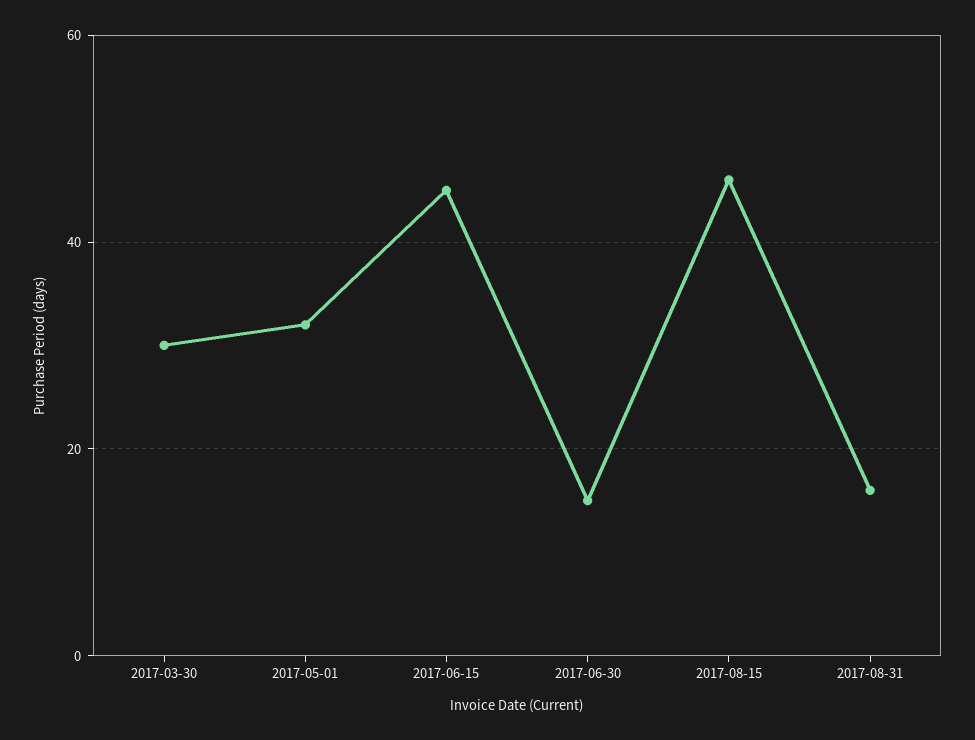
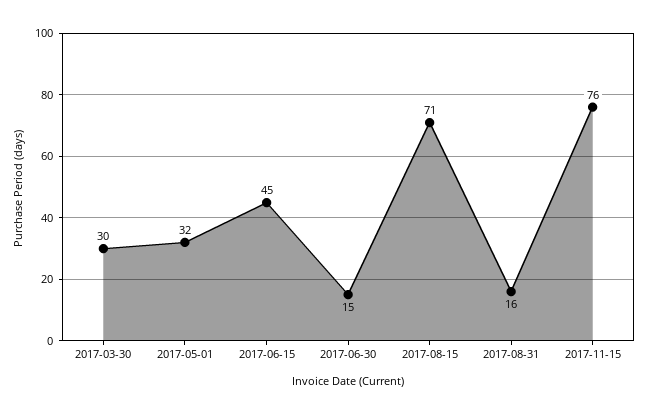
2017-08-15: 45 -> 71
2017-11-15: none -> 76

